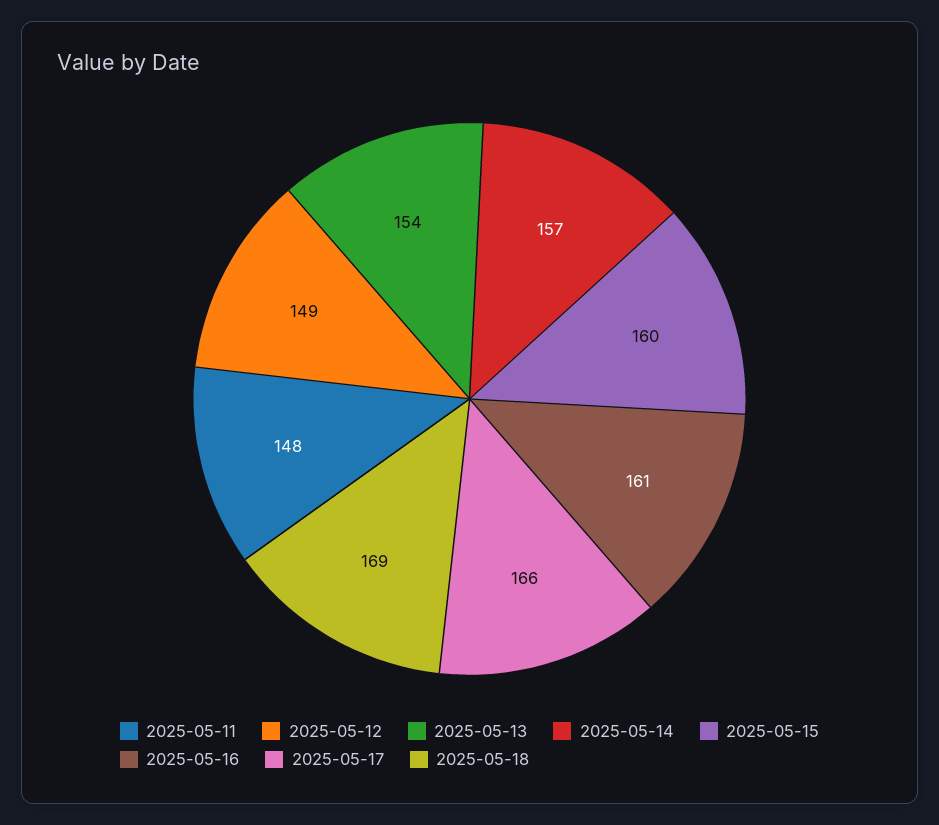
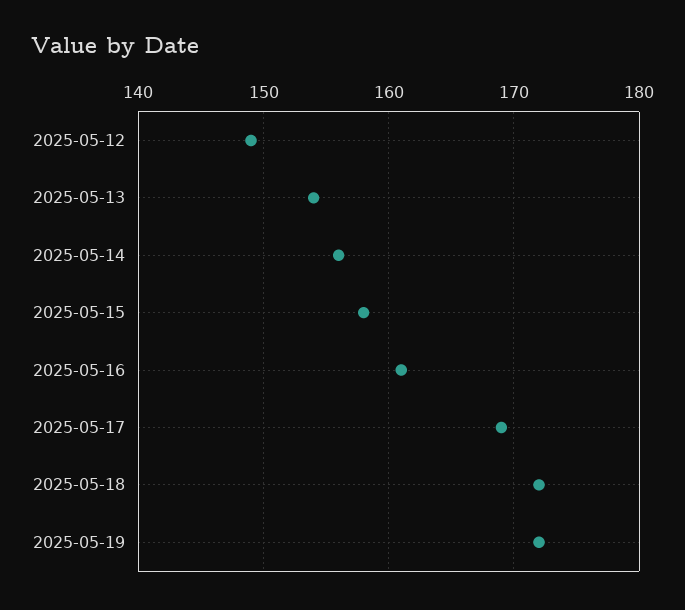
2025-05-11: 148 -> none
2025-05-14: 157 -> 156
2025-05-15: 160 -> 158
2025-05-17: 166 -> 169
2025-05-18: 169 -> 172
2025-05-19: none -> 172

